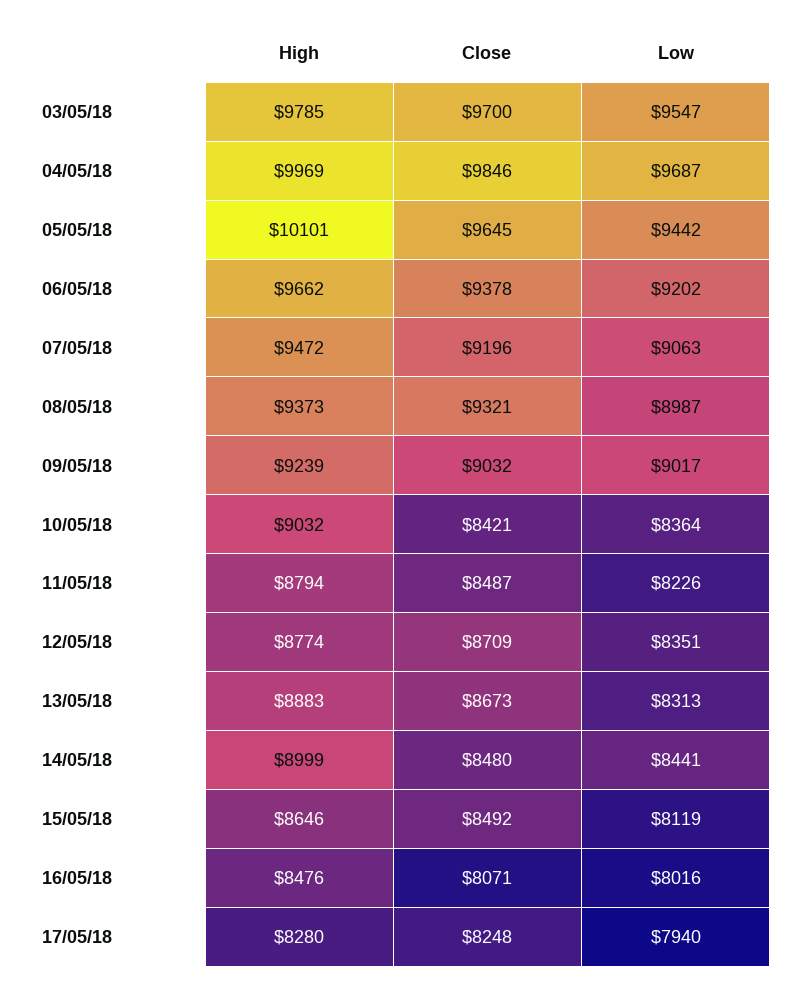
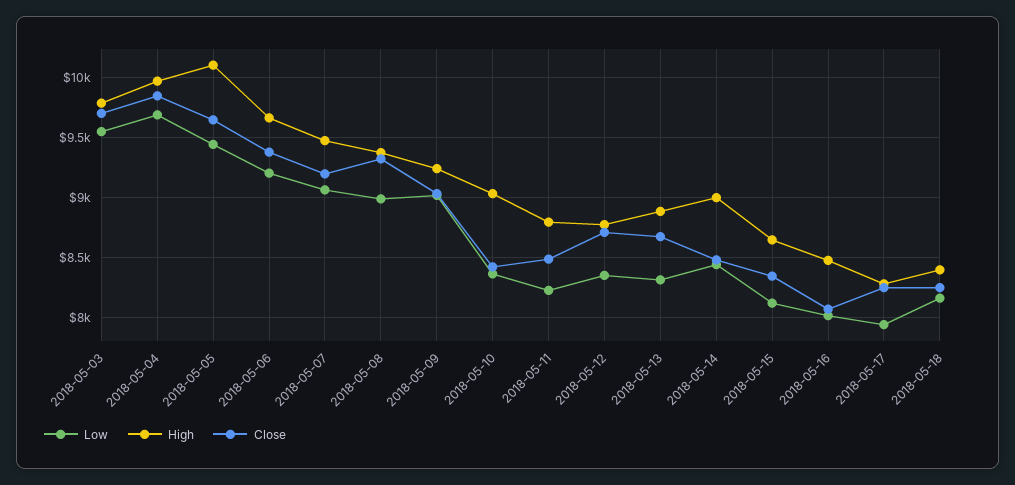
Close, 15/05/18: 8492 -> 8350
Low, 2018-05-18: none -> 8150
High, 2018-05-18: none -> 8400
Close, 2018-05-18: none -> 8250

